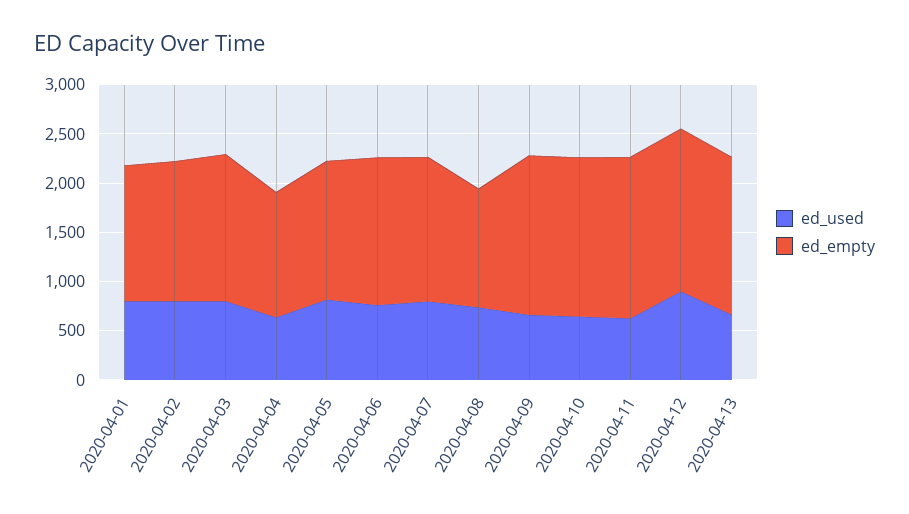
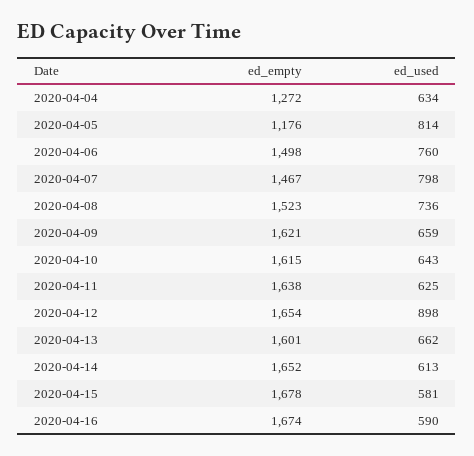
ed_used, 2020-04-01: 800 -> none
ed_empty, 2020-04-01: 1400 -> none
ed_used, 2020-04-02: 800 -> none
ed_empty, 2020-04-02: 1400 -> none
ed_used, 2020-04-03: 800 -> none
ed_empty, 2020-04-03: 1500 -> none
ed_empty, 2020-04-05: 1400 -> 1176
ed_empty, 2020-04-08: 1200 -> 1523
ed_empty, 2020-04-14: none -> 1652
ed_used, 2020-04-14: none -> 613
ed_empty, 2020-04-15: none -> 1678
ed_used, 2020-04-15: none -> 581
ed_empty, 2020-04-16: none -> 1674
ed_used, 2020-04-16: none -> 590

